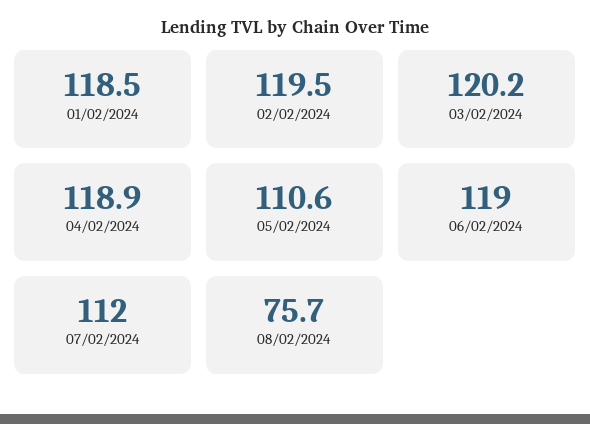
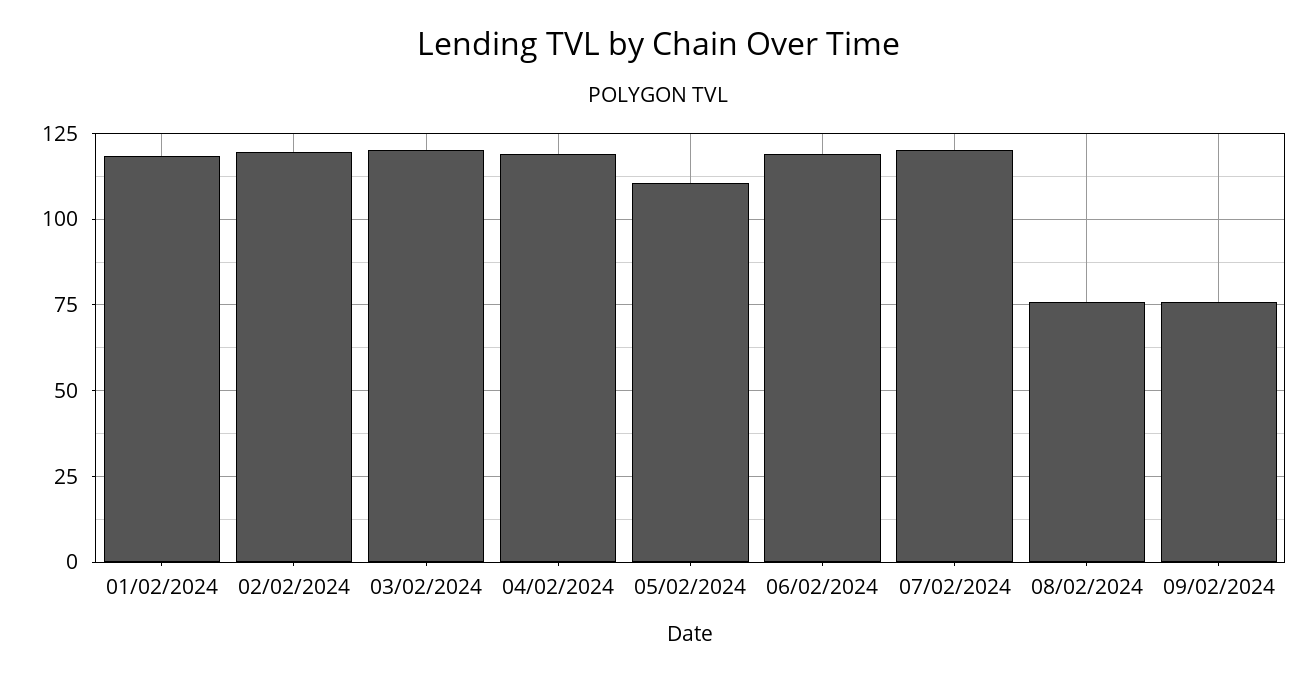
07/02/2024: 112 -> 120
09/02/2024: none -> 75

